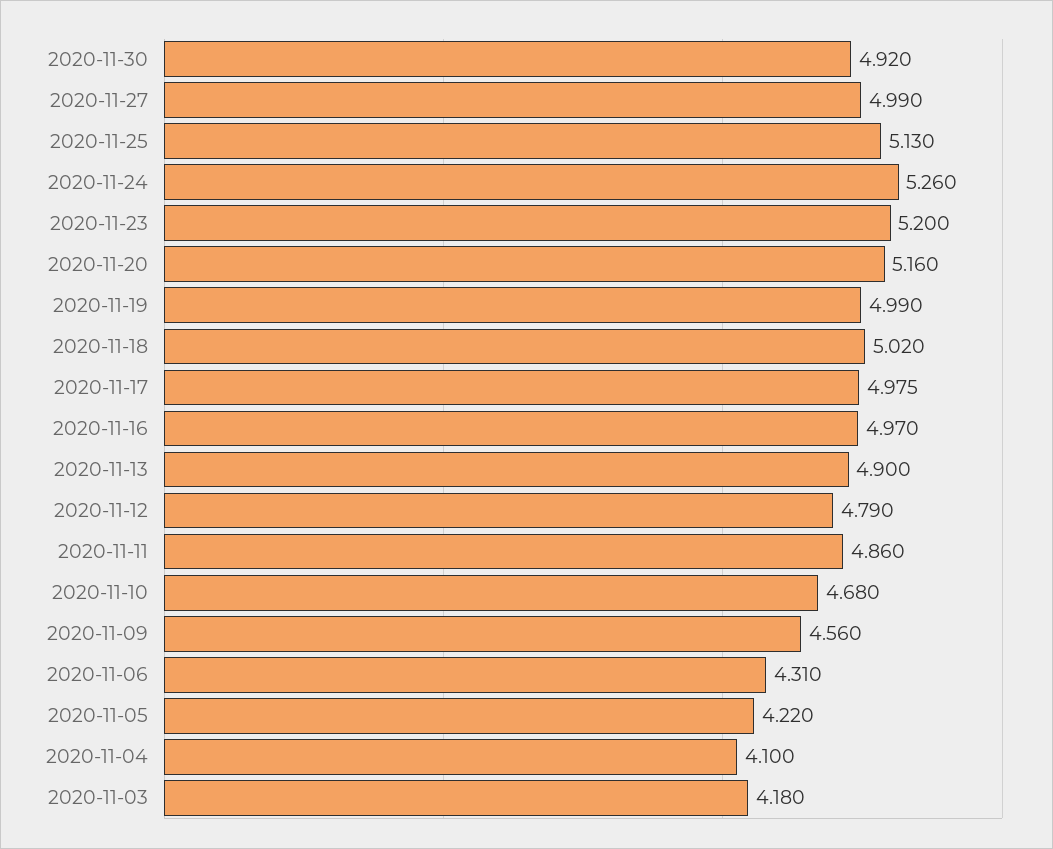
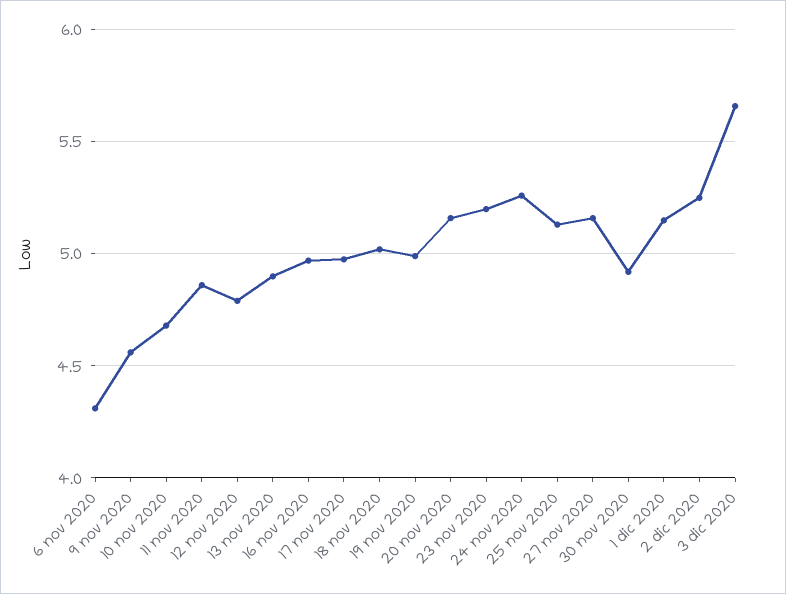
2020-11-27: 4.99 -> 5.15
2020-11-05: 4.22 -> none
2020-11-04: 4.1 -> none
2020-11-03: 4.18 -> none
1 dic 2020: none -> 5.15
2 dic 2020: none -> 5.25
3 dic 2020: none -> 5.65

